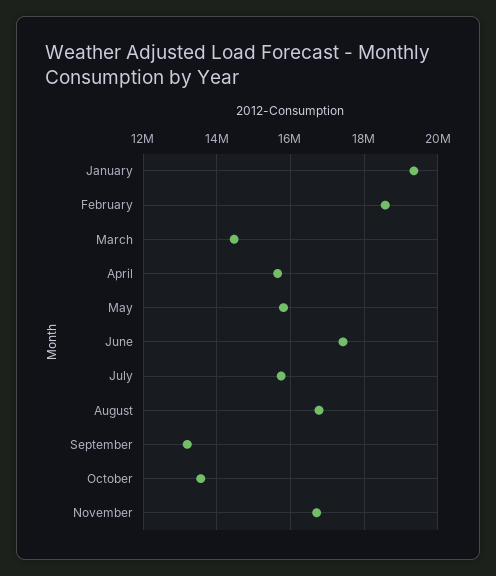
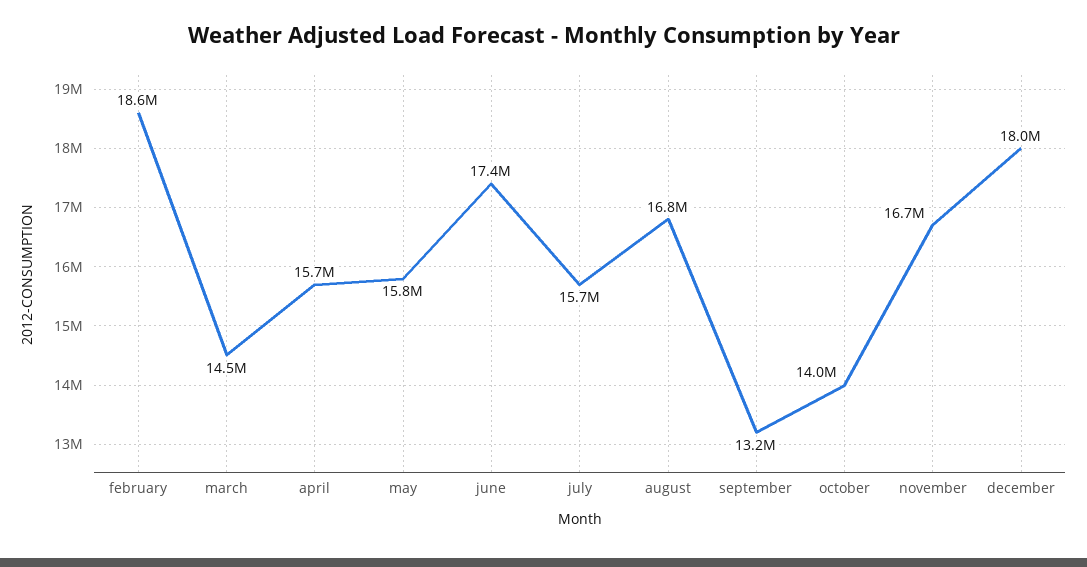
January: 19400000 -> none
October: 13600000 -> 14000000
december: none -> 18000000

